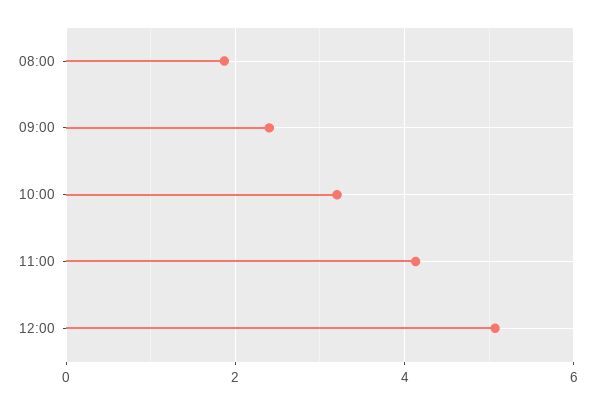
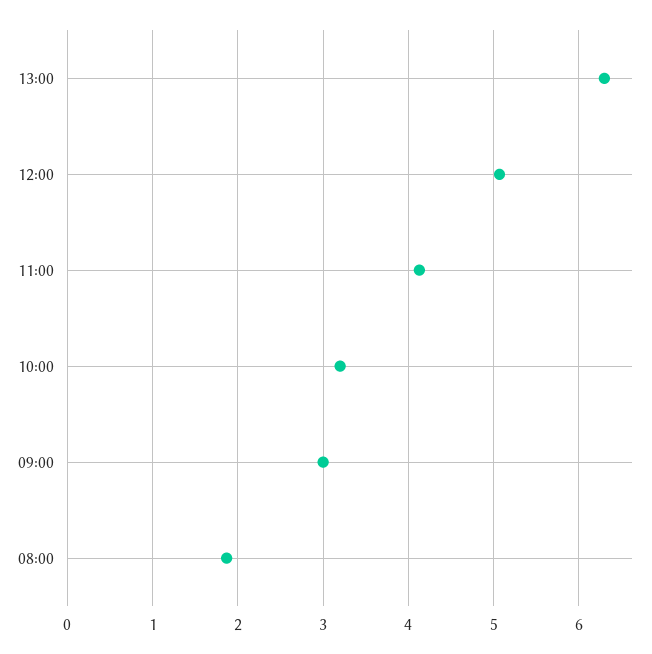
09:00: 2.4 -> 3
13:00: none -> 6.3

